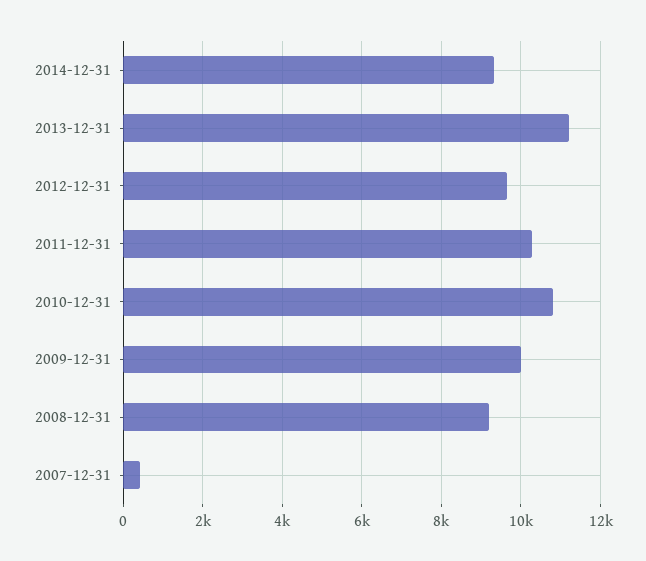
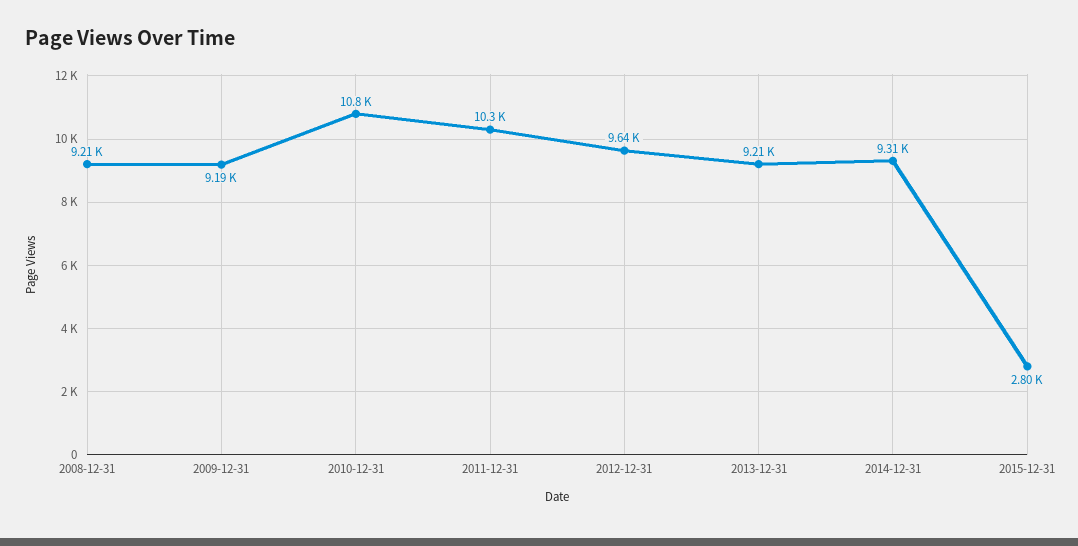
2013-12-31: 11200 -> 9210
2009-12-31: 10000 -> 9190
2007-12-31: 400 -> none
2015-12-31: none -> 2800

